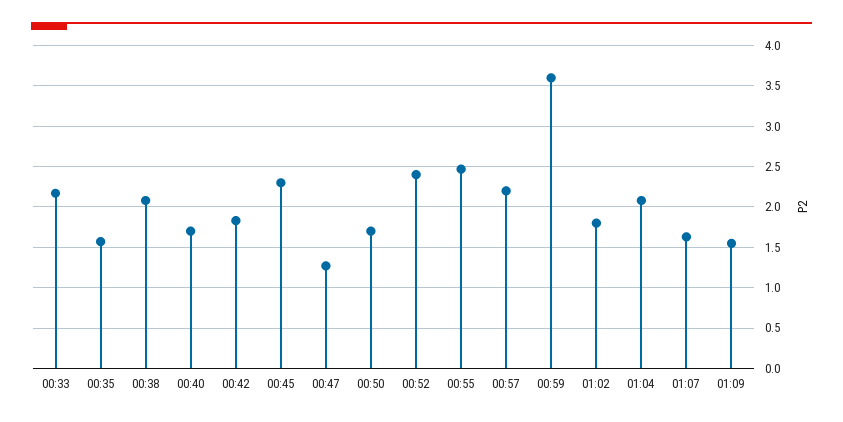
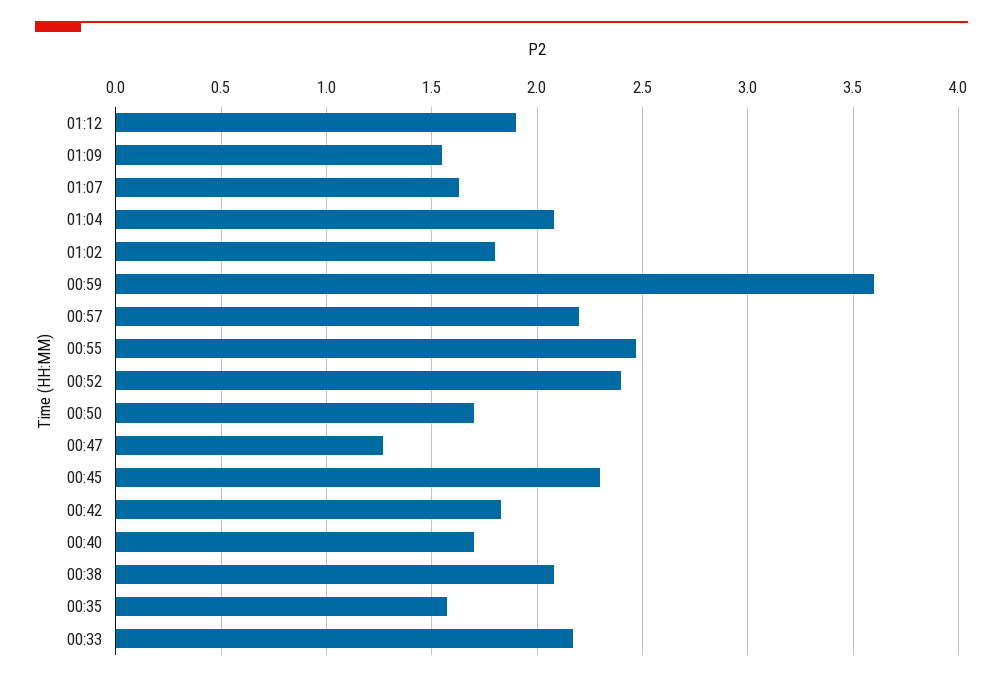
01:12: none -> 1.9

